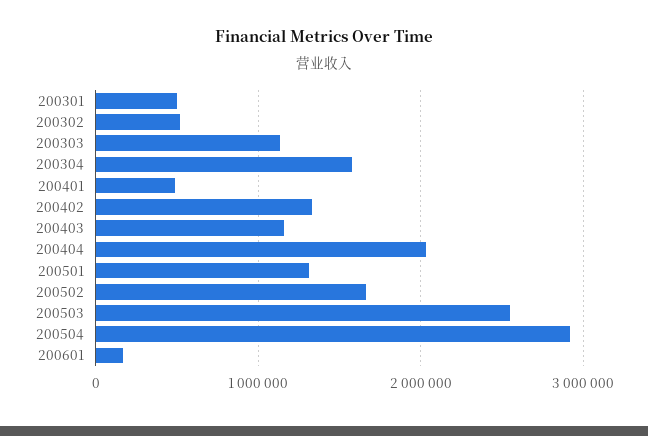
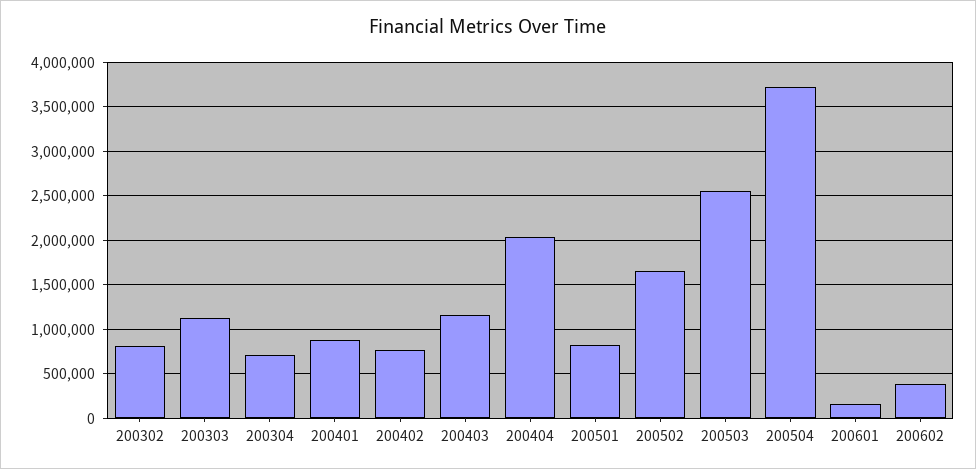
200301: 500000 -> none
200302: 500000 -> 800000
200304: 1600000 -> 700000
200401: 500000 -> 900000
200402: 1300000 -> 800000
200501: 1300000 -> 800000
200504: 2900000 -> 3700000
200602: none -> 400000

